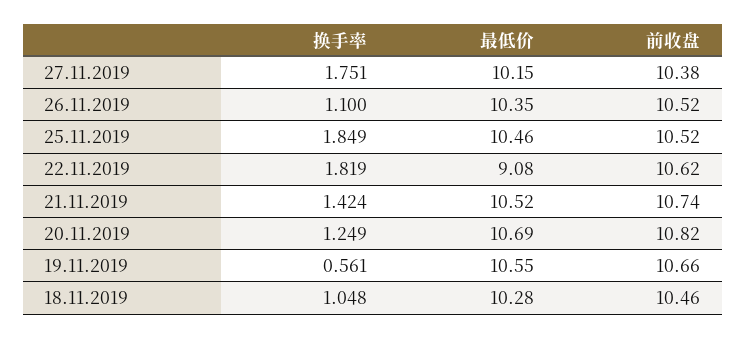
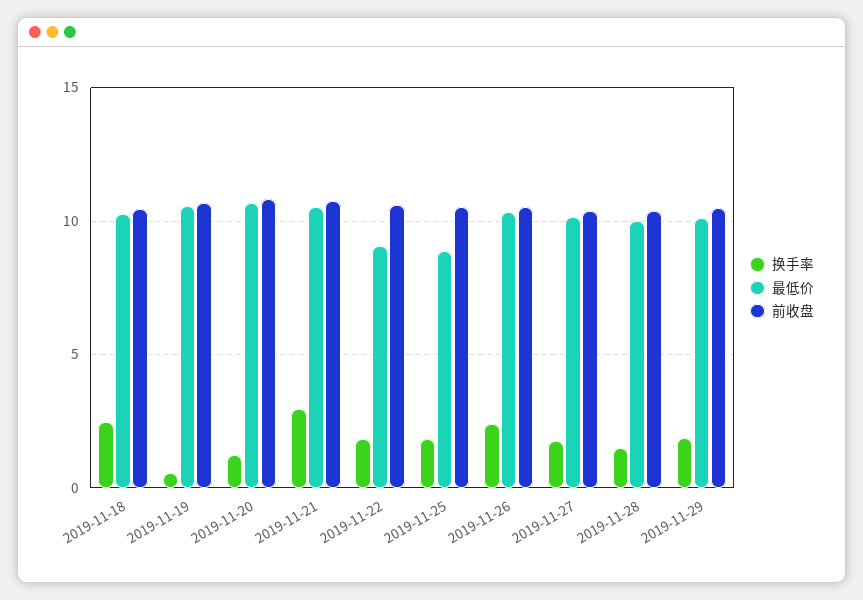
换手率, 26.11.2019: 1.1 -> 2.5
最低价, 25.11.2019: 10.46 -> 9
换手率, 21.11.2019: 1.424 -> 3
换手率, 18.11.2019: 1.048 -> 2.5
换手率, 2019-11-28: none -> 1.5
最低价, 2019-11-28: none -> 10
前收盘, 2019-11-28: none -> 10.5
换手率, 2019-11-29: none -> 2
最低价, 2019-11-29: none -> 10
前收盘, 2019-11-29: none -> 10.5

